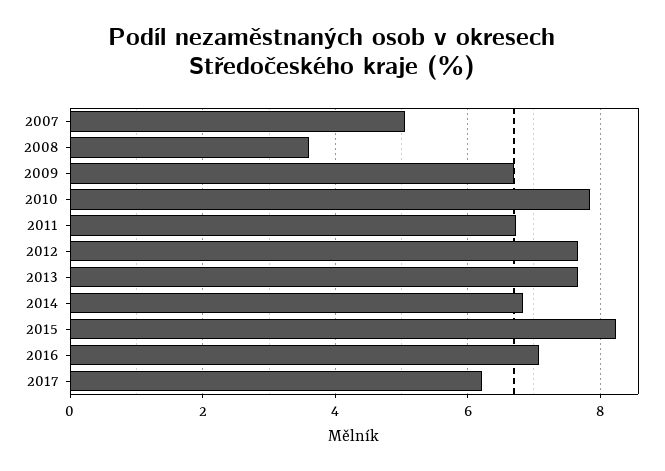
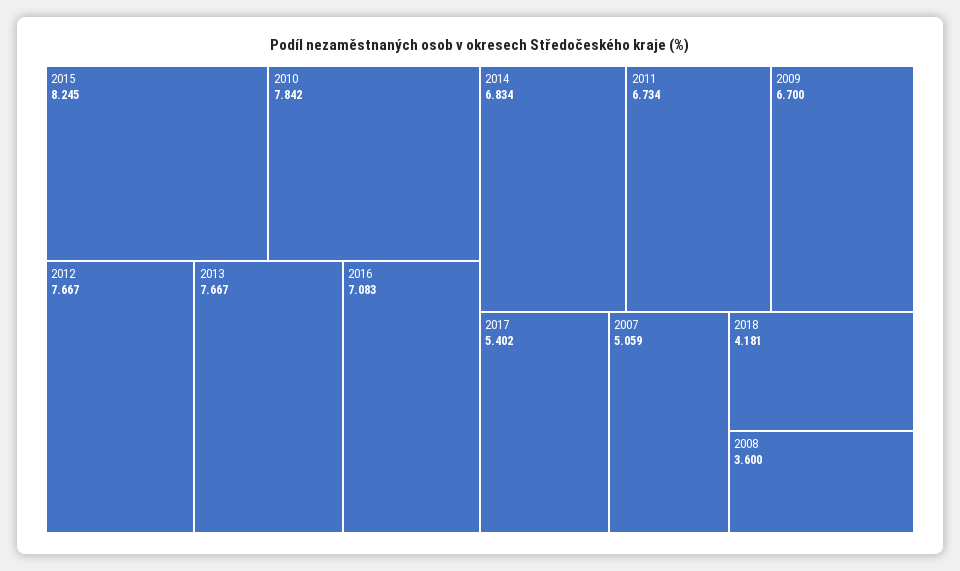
2017: 6.2 -> 5.402
2018: none -> 4.181

